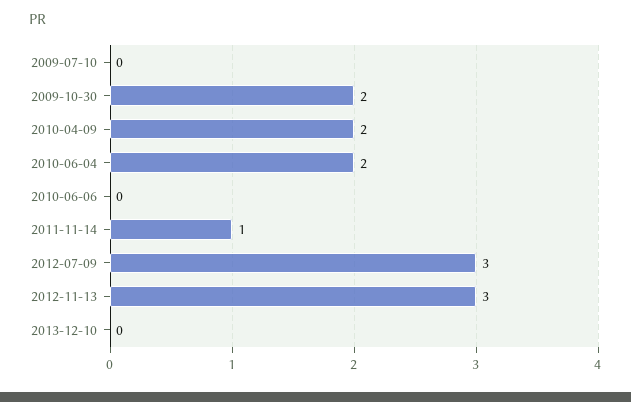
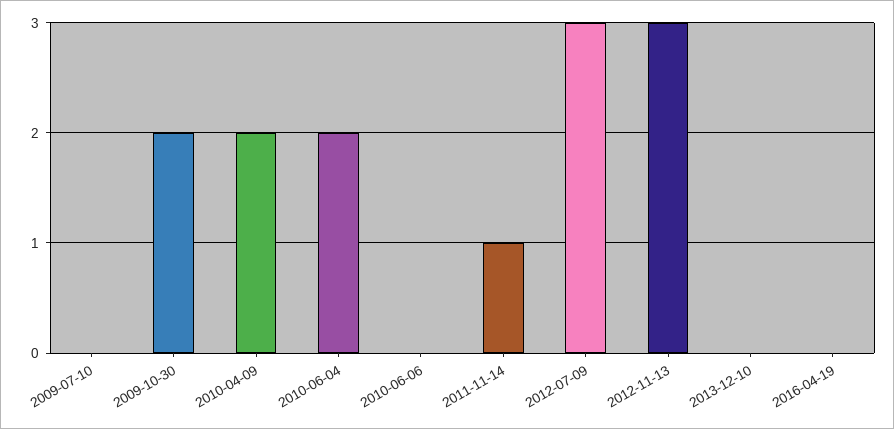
2016-04-19: none -> 0

